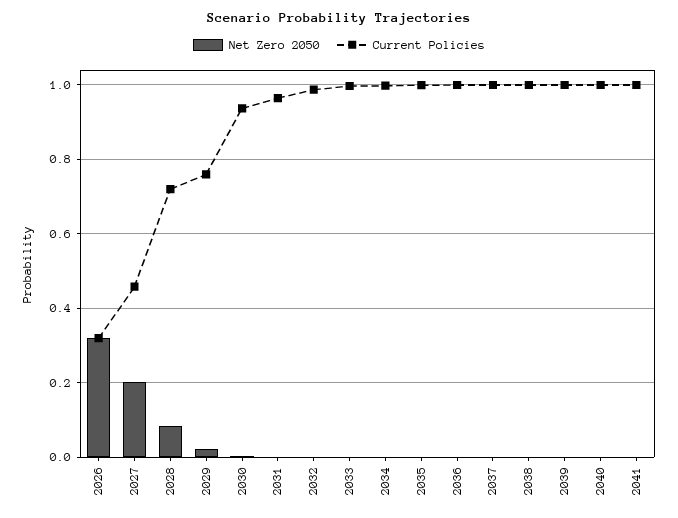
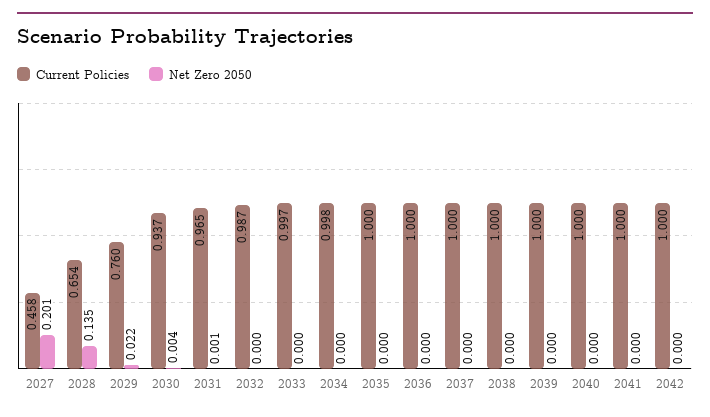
Net Zero 2050, 2026: 0.32 -> none
Current Policies, 2026: 0.32 -> none
Net Zero 2050, 2028: 0.08 -> 0.135
Current Policies, 2028: 0.72 -> 0.654
Current Policies, 2042: none -> 1
Net Zero 2050, 2042: none -> 0

